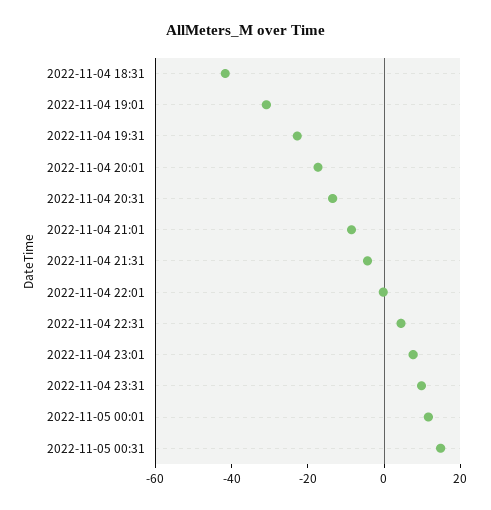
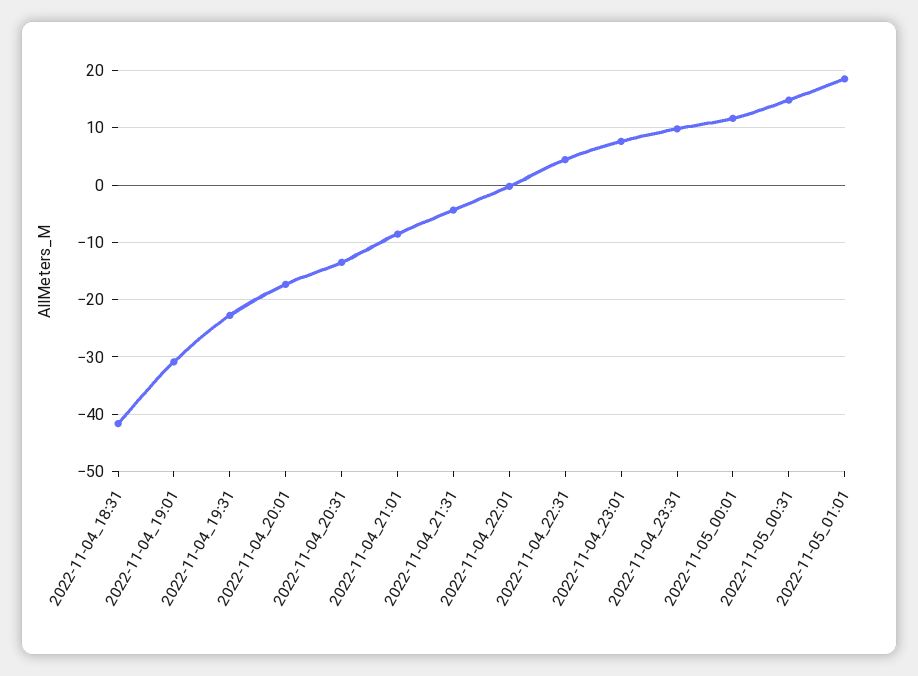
2022-11-05_01:01: none -> 18

